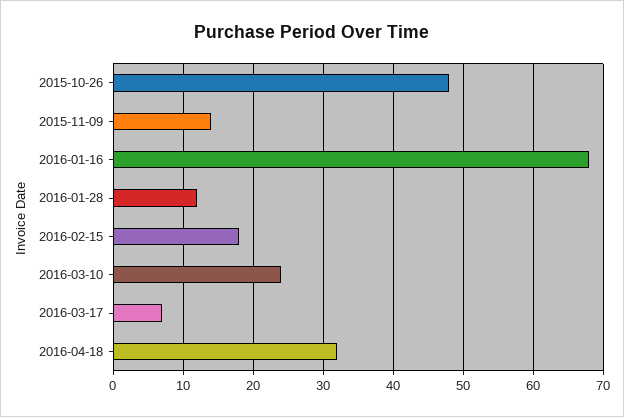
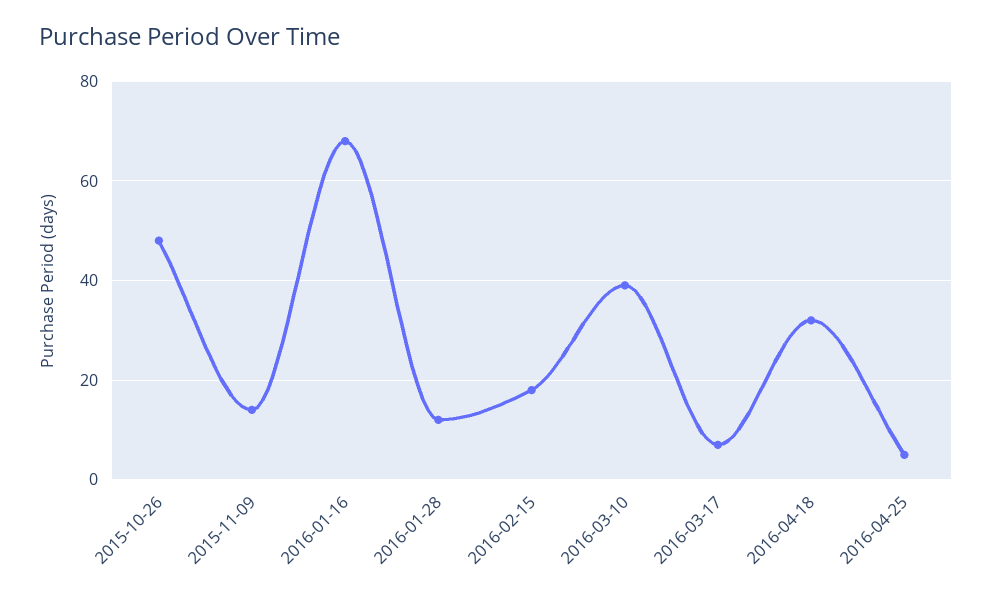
2016-03-10: 24 -> 40
2016-04-25: none -> 5

